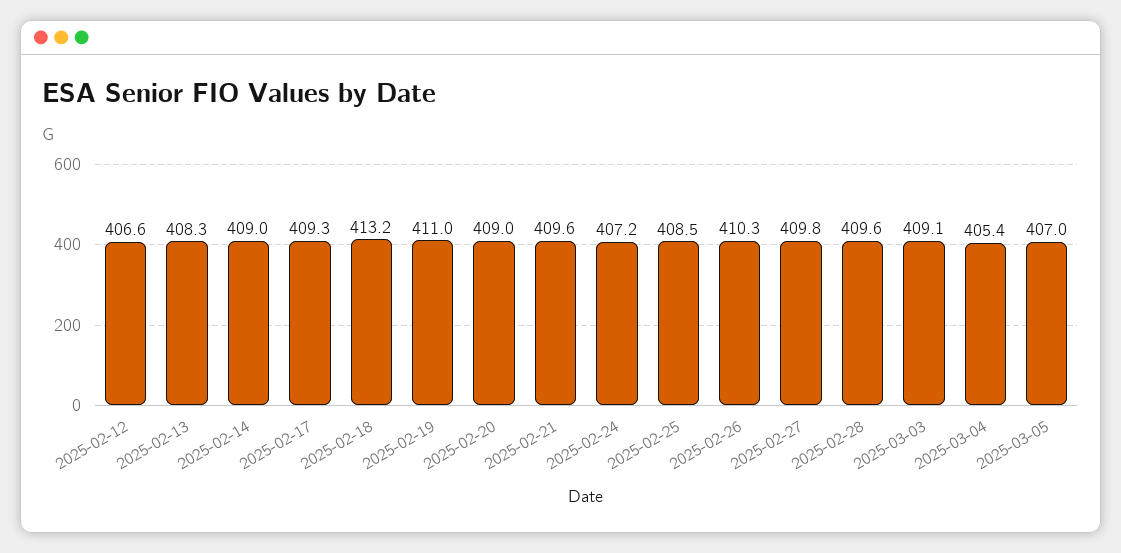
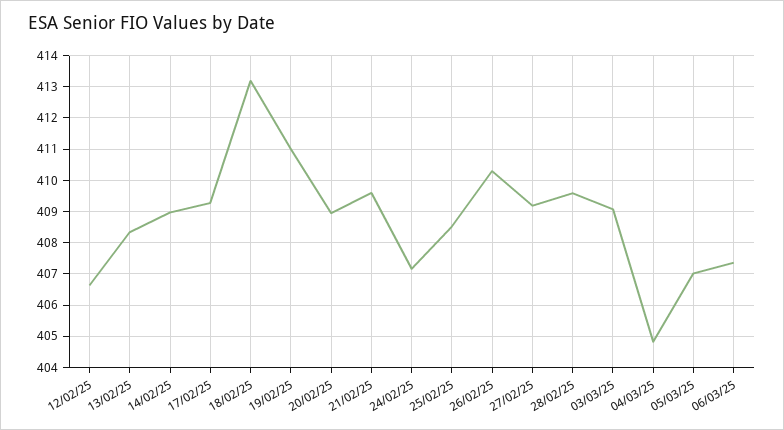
2025-02-27: 409.8 -> 409.2
2025-03-04: 405.4 -> 404.8
06/03/25: none -> 407.4

